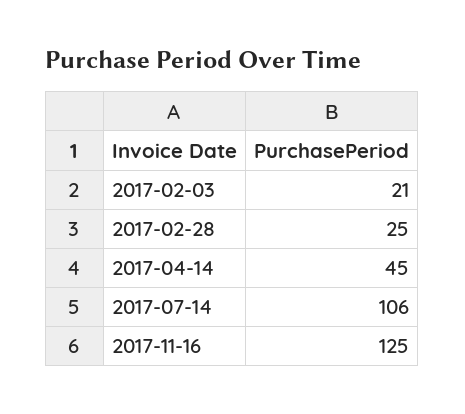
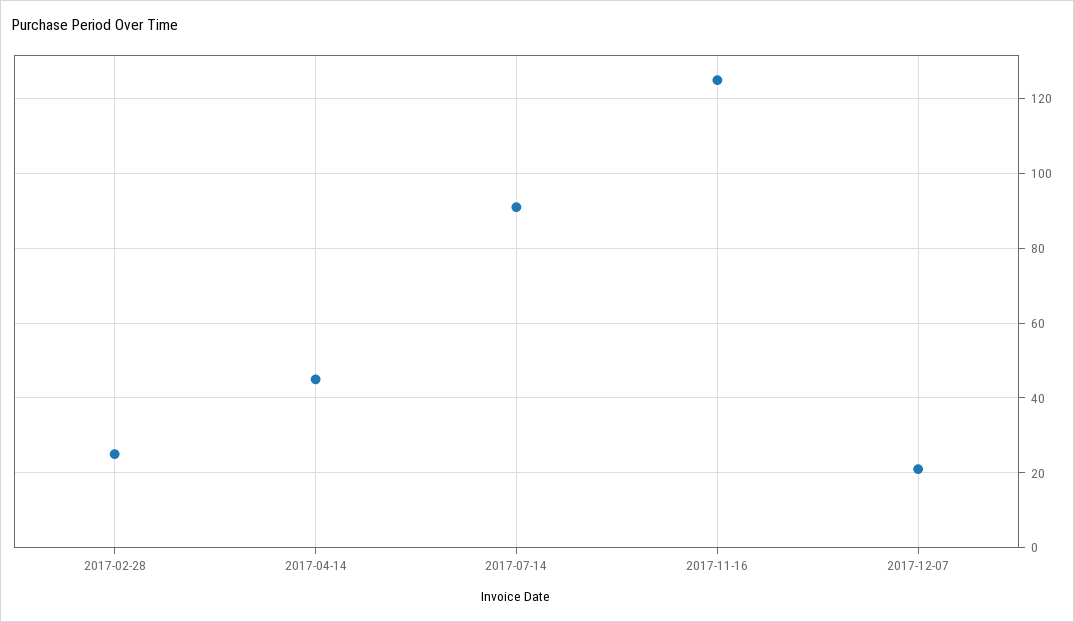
2017-02-03: 21 -> none
2017-07-14: 106 -> 90
2017-12-07: none -> 20

